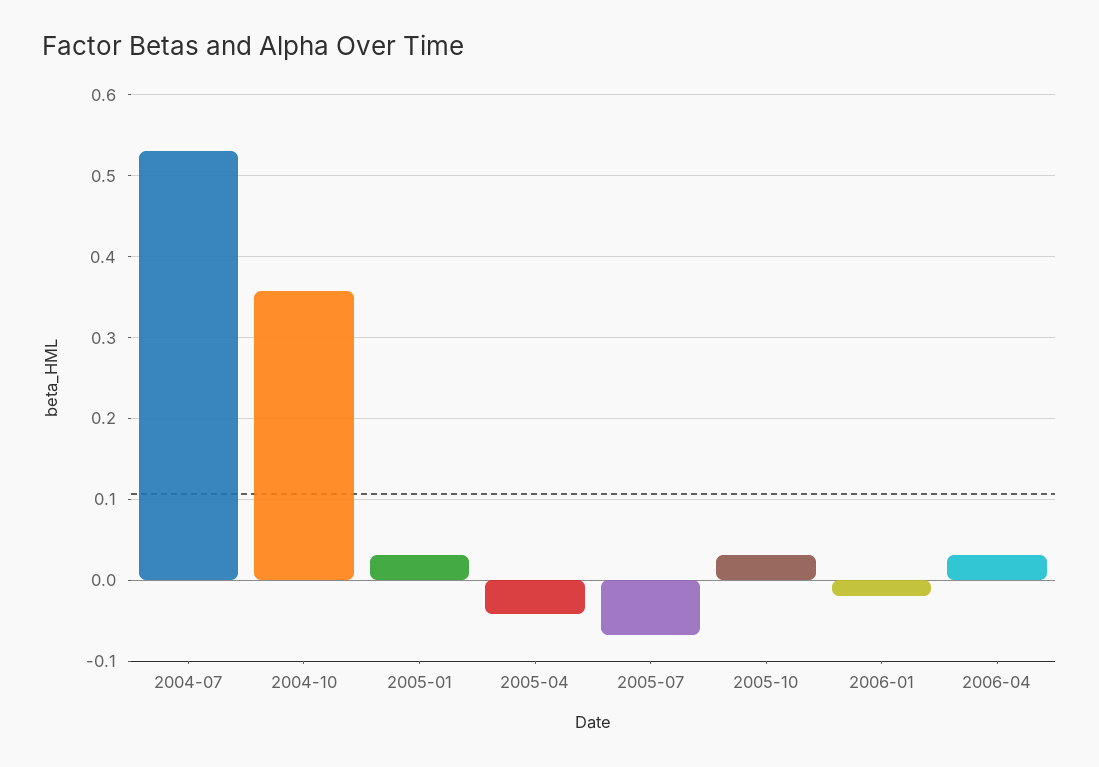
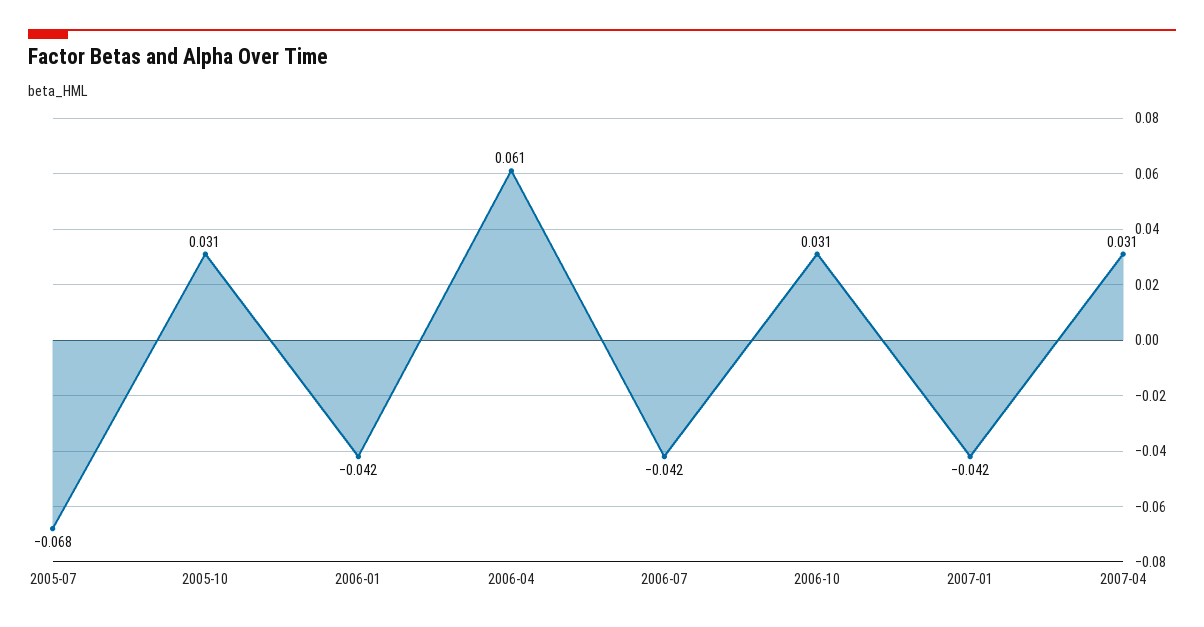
2004-07: 0.53 -> none
2004-10: 0.36 -> none
2005-01: 0.03 -> none
2005-04: -0.04 -> none
2006-01: -0.02 -> -0.042
2006-04: 0.03 -> 0.061
2006-07: none -> -0.042
2006-10: none -> 0.031
2007-01: none -> -0.042
2007-04: none -> 0.031

